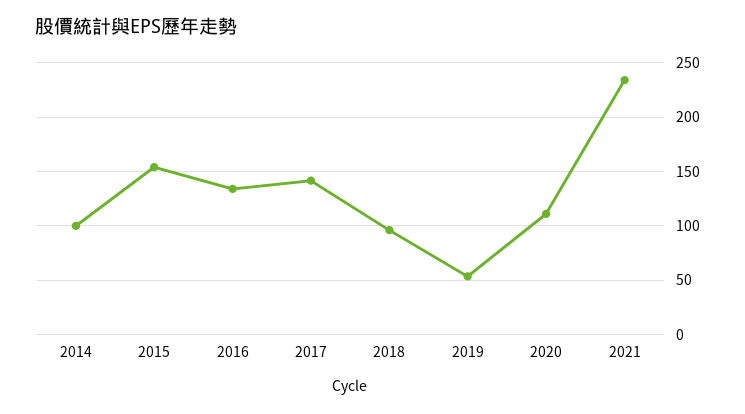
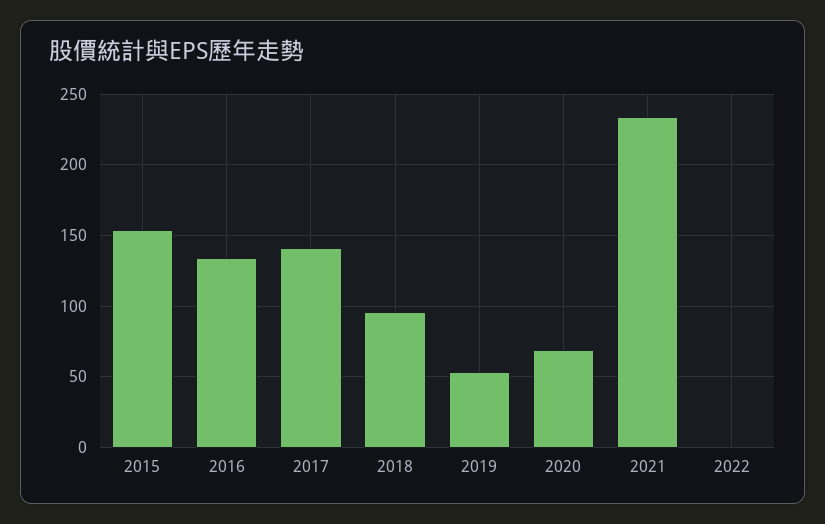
2014: 100 -> none
2020: 110 -> 70
2022: none -> 0

